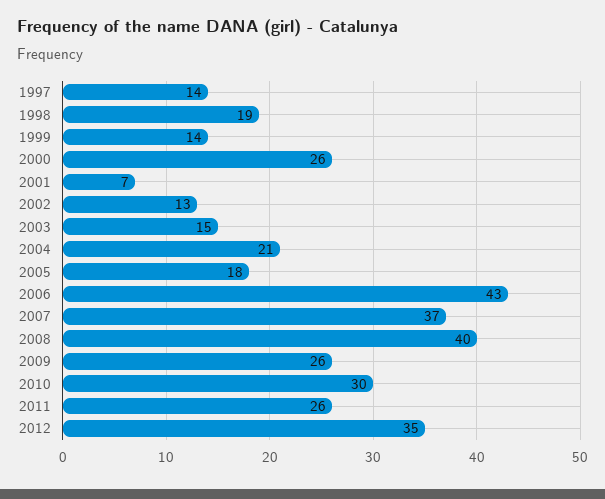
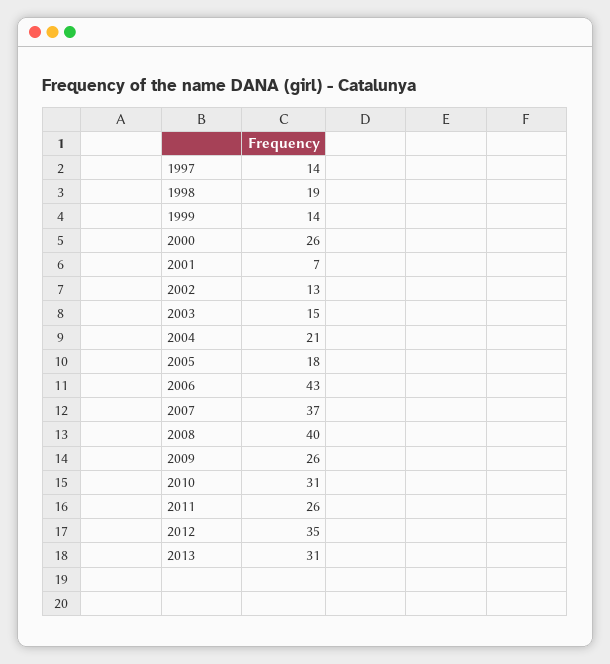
2010: 30 -> 31
2013: none -> 31

